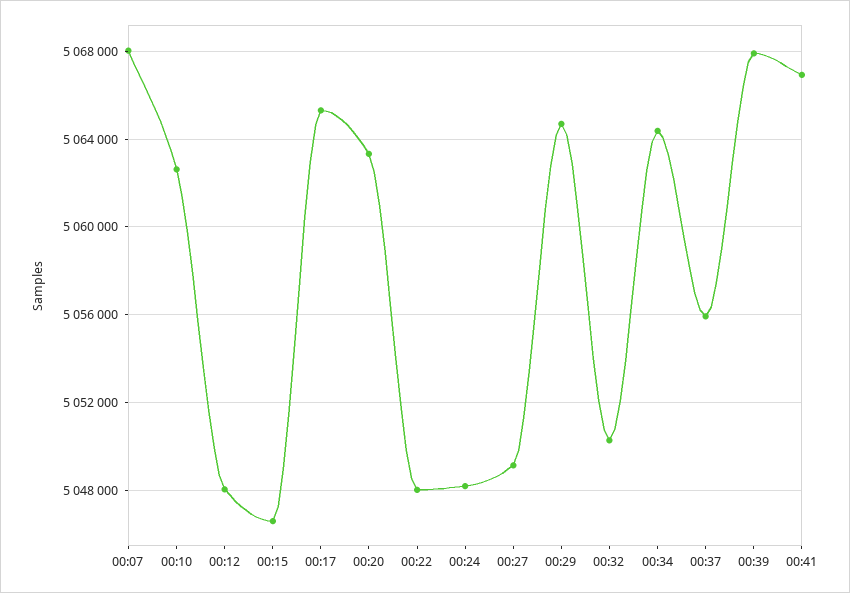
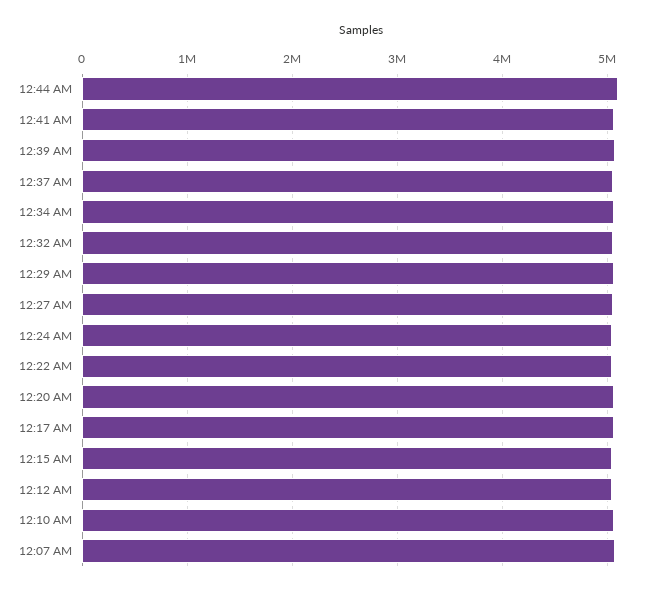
12:44 AM: none -> 5100000

